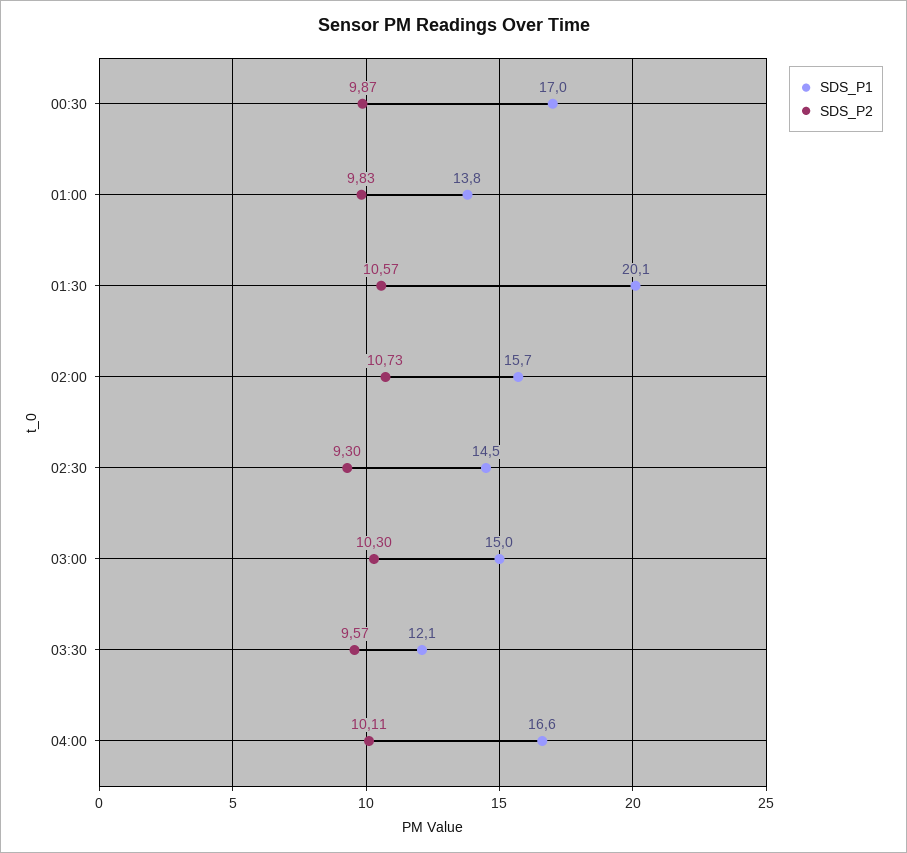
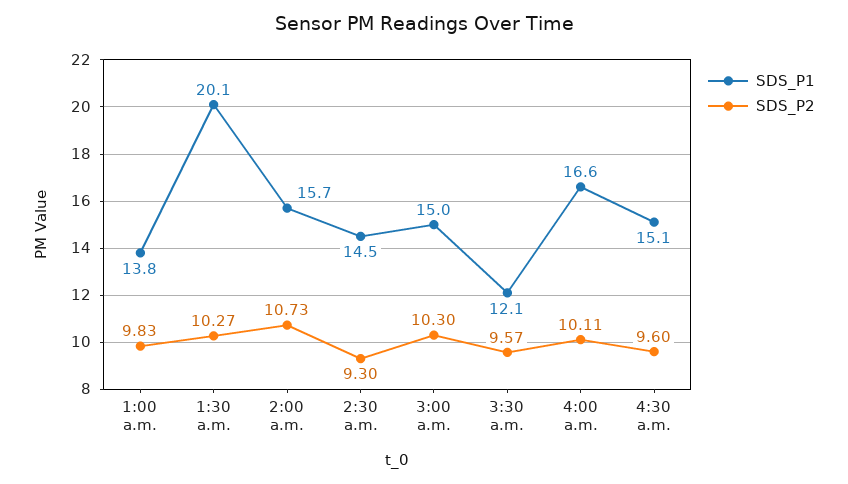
SDS_P1, 00:30: 17 -> none
SDS_P2, 00:30: 9.87 -> none
SDS_P2, 01:30: 10.57 -> 10.27
SDS_P1, 4:30 a.m.: none -> 15.1
SDS_P2, 4:30 a.m.: none -> 9.6

